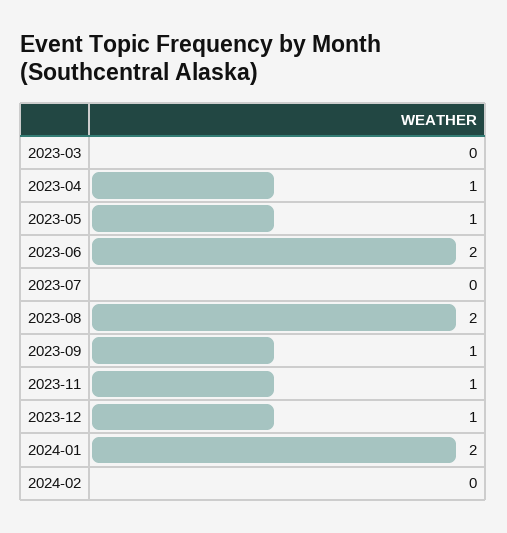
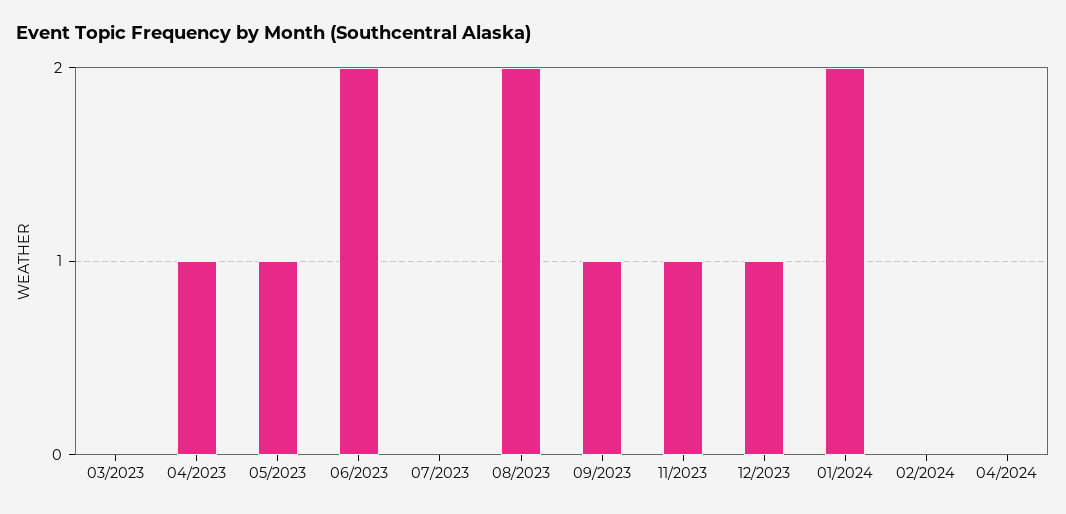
04/2024: none -> 0

